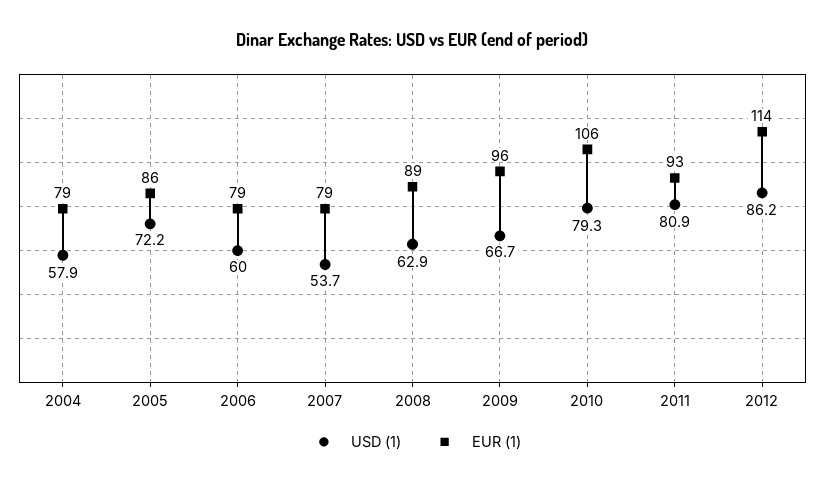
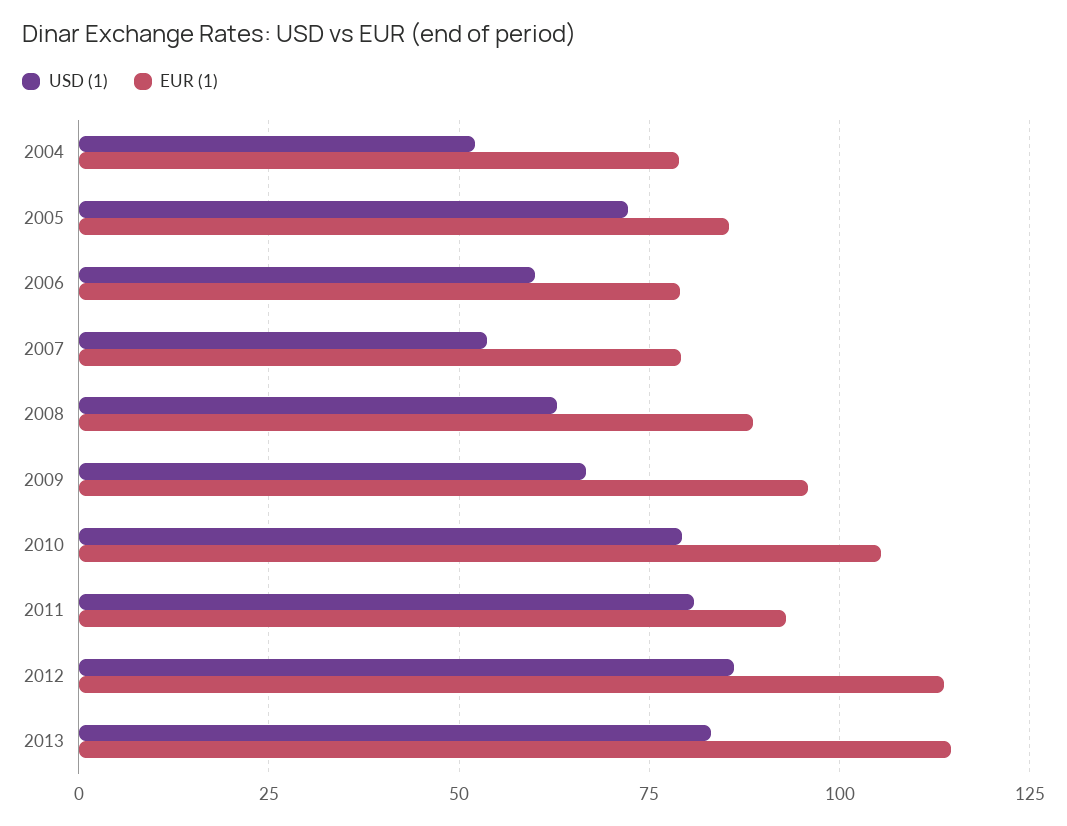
USD (1), 2004: 57.9 -> 52.5
USD (1), 2013: none -> 82.5
EUR (1), 2013: none -> 115

